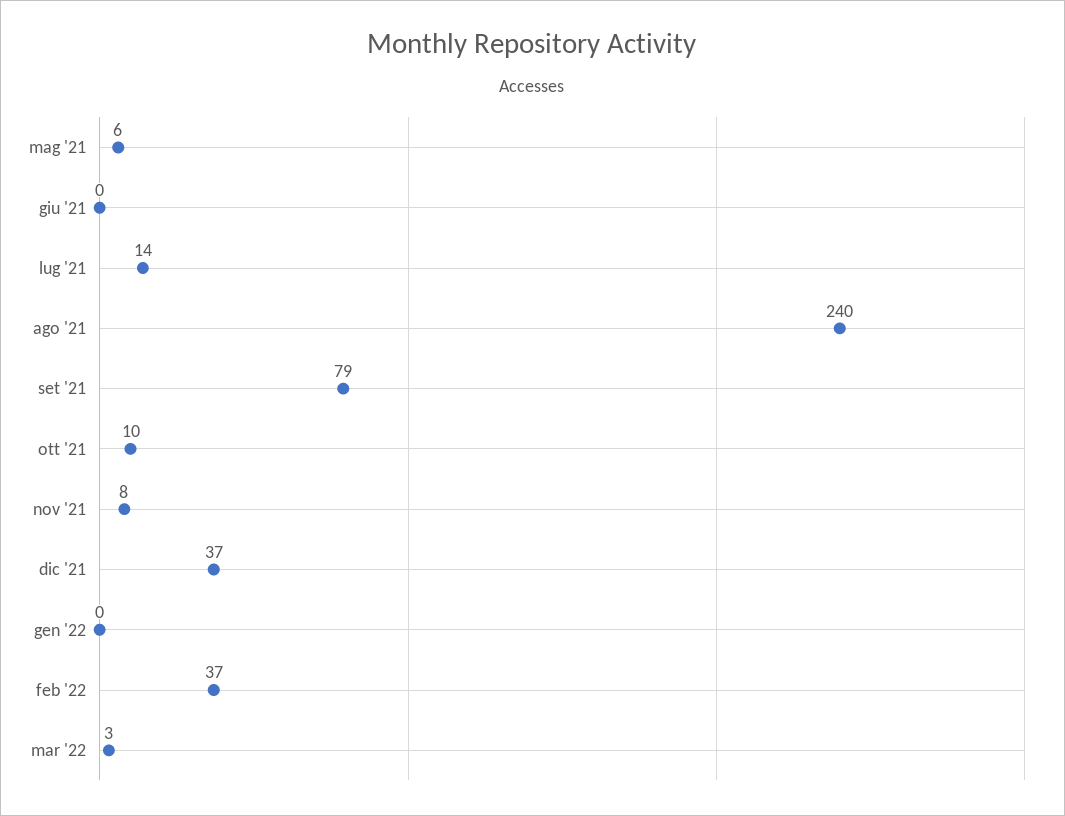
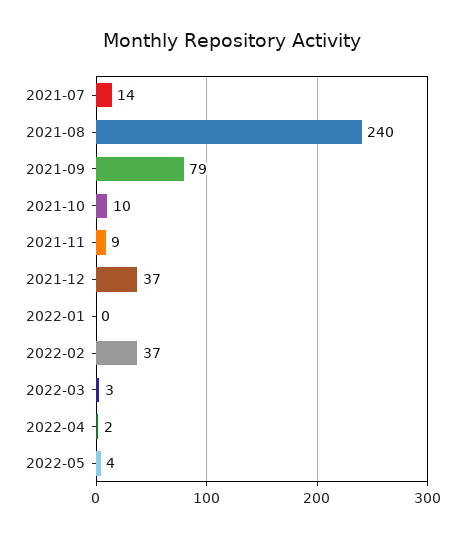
mag '21: 6 -> none
giu '21: 0 -> none
nov '21: 8 -> 9
2022-04: none -> 2
2022-05: none -> 4

